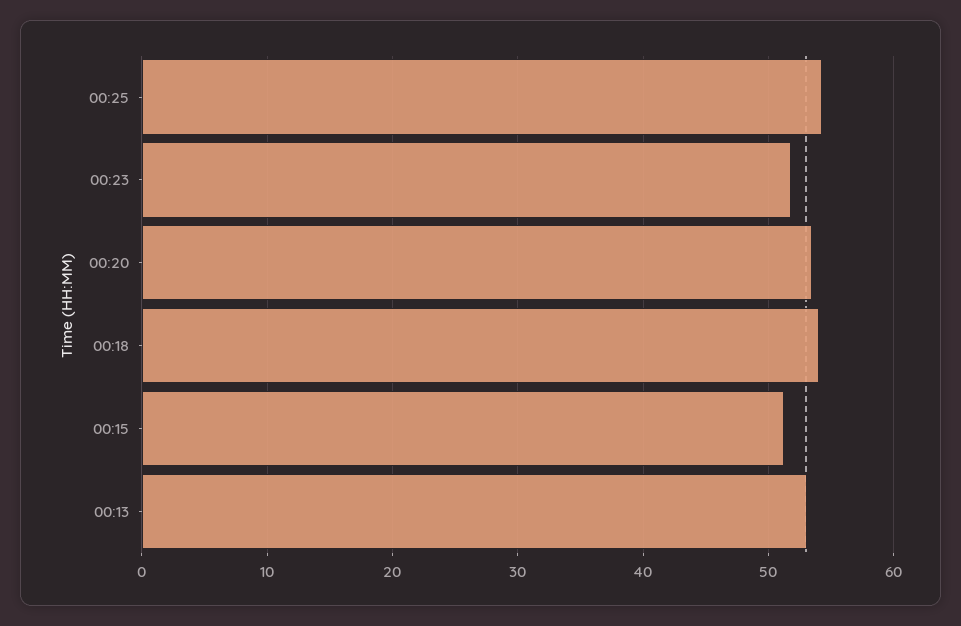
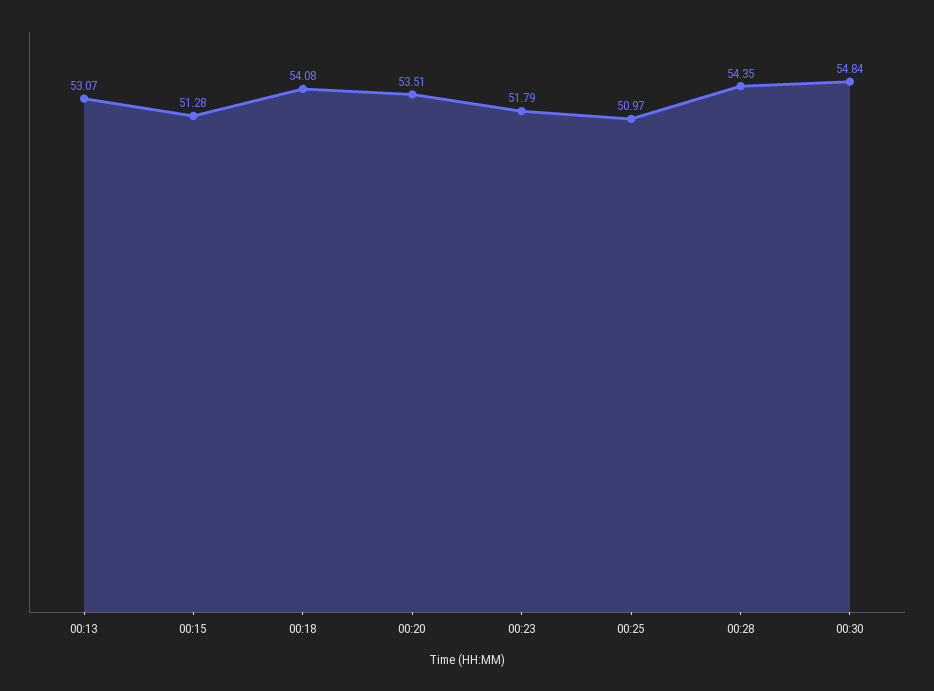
00:25: 54 -> 50.97
00:28: none -> 54.35
00:30: none -> 54.84

